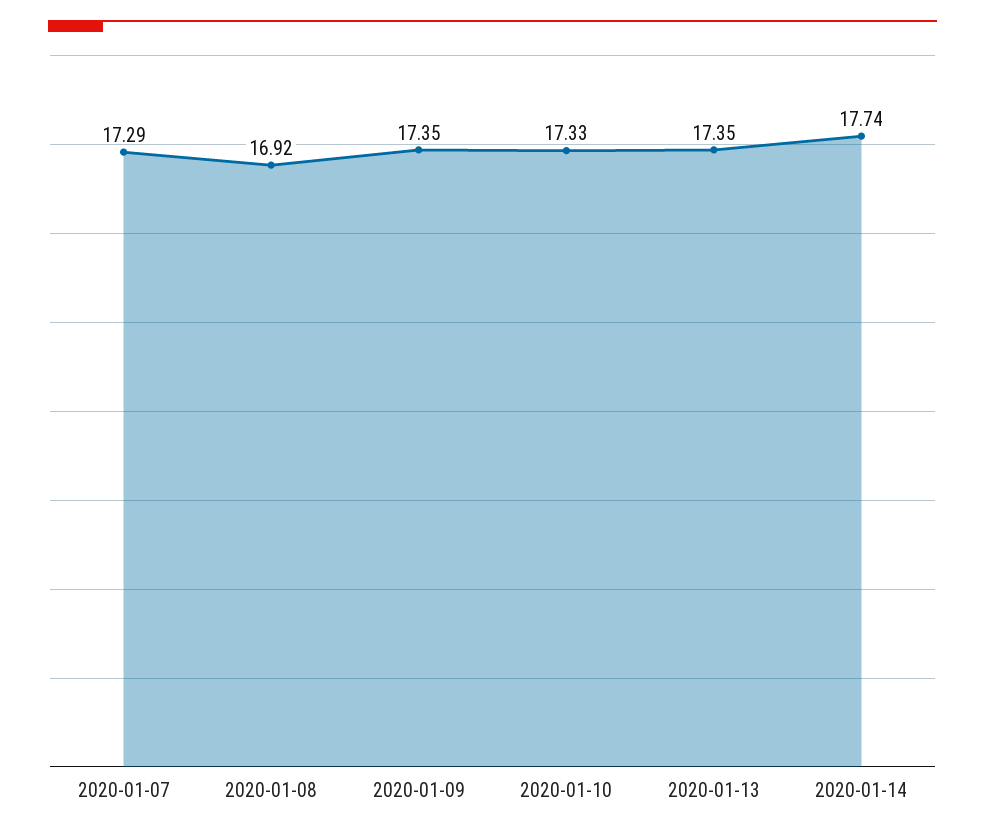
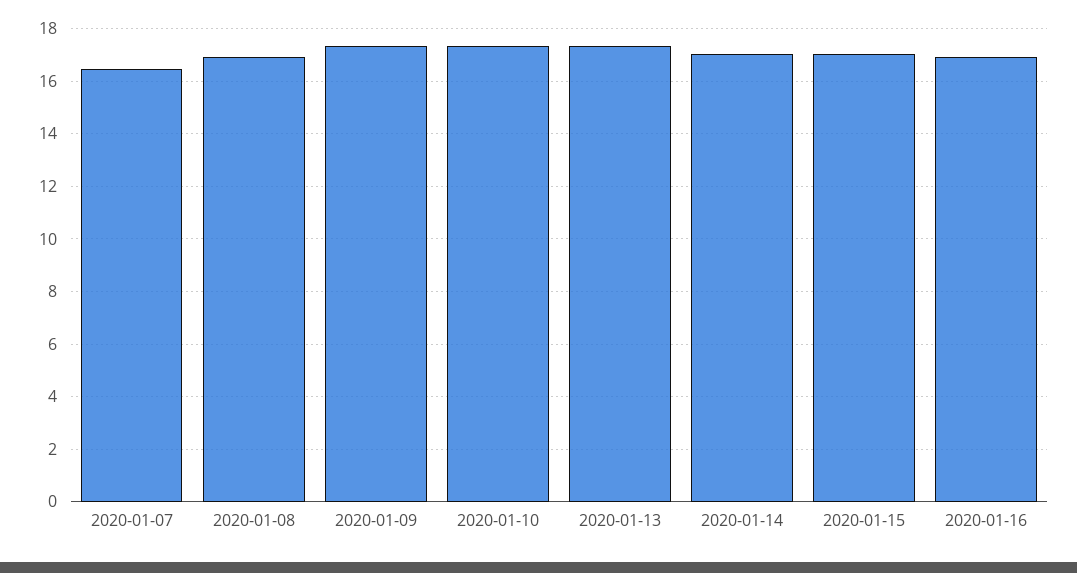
2020-01-07: 17.29 -> 16.5
2020-01-14: 17.74 -> 17
2020-01-15: none -> 17
2020-01-16: none -> 17

